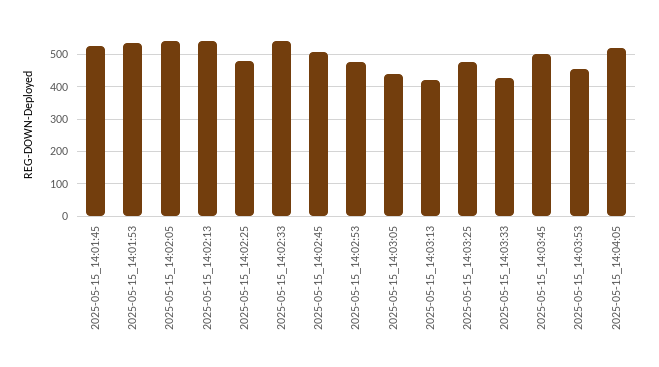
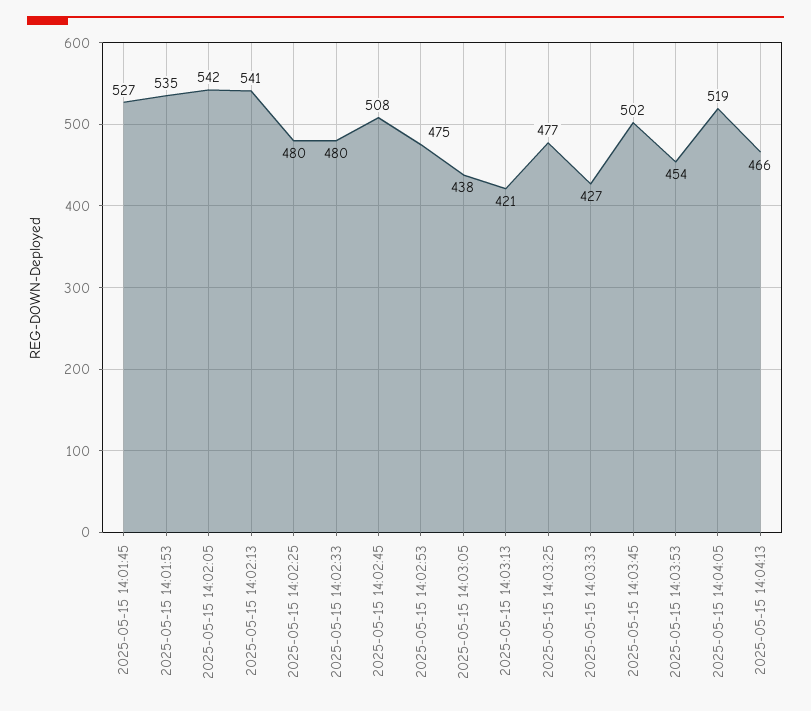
2025-05-15_14:02:33: 540 -> 480
2025-05-15 14:04:13: none -> 466

